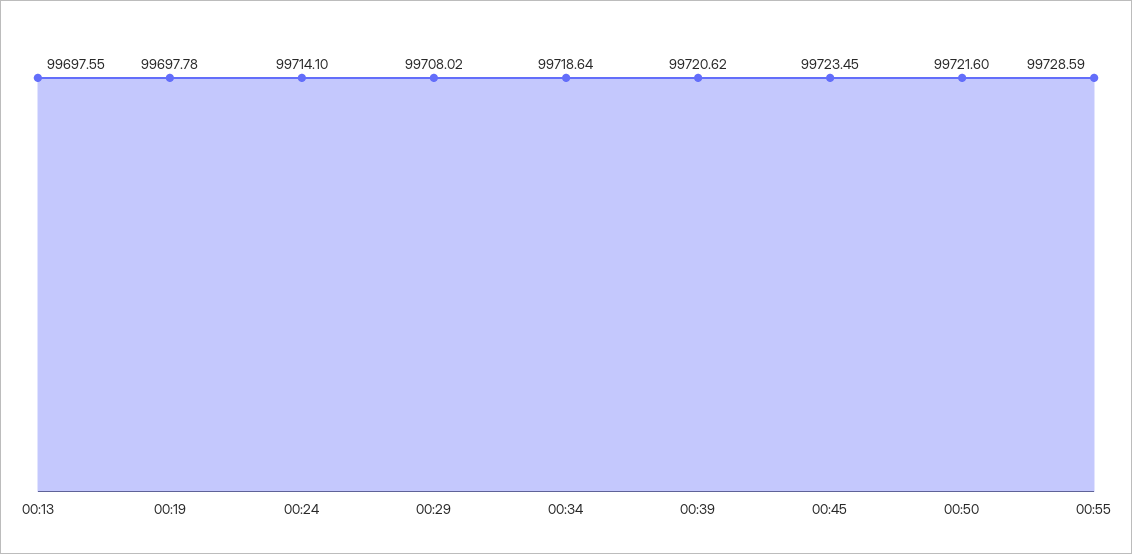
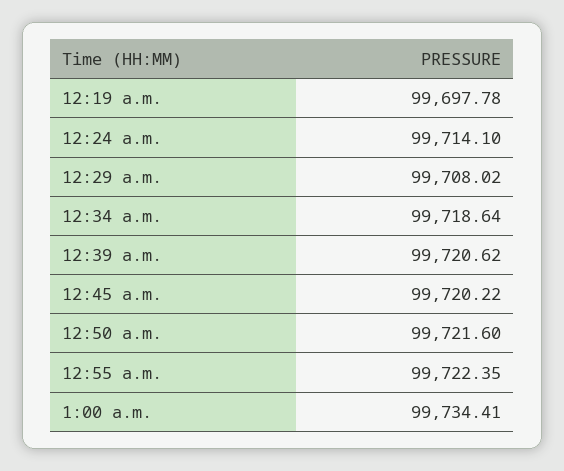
00:13: 99697.55 -> none
00:45: 99723.45 -> 99720.22
00:55: 99728.59 -> 99722.35
1:00 a.m.: none -> 99734.41

